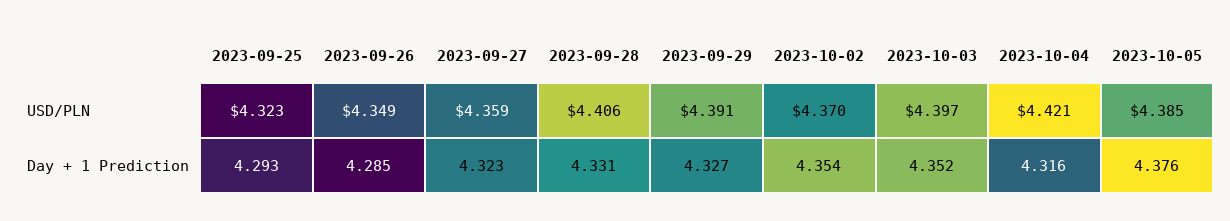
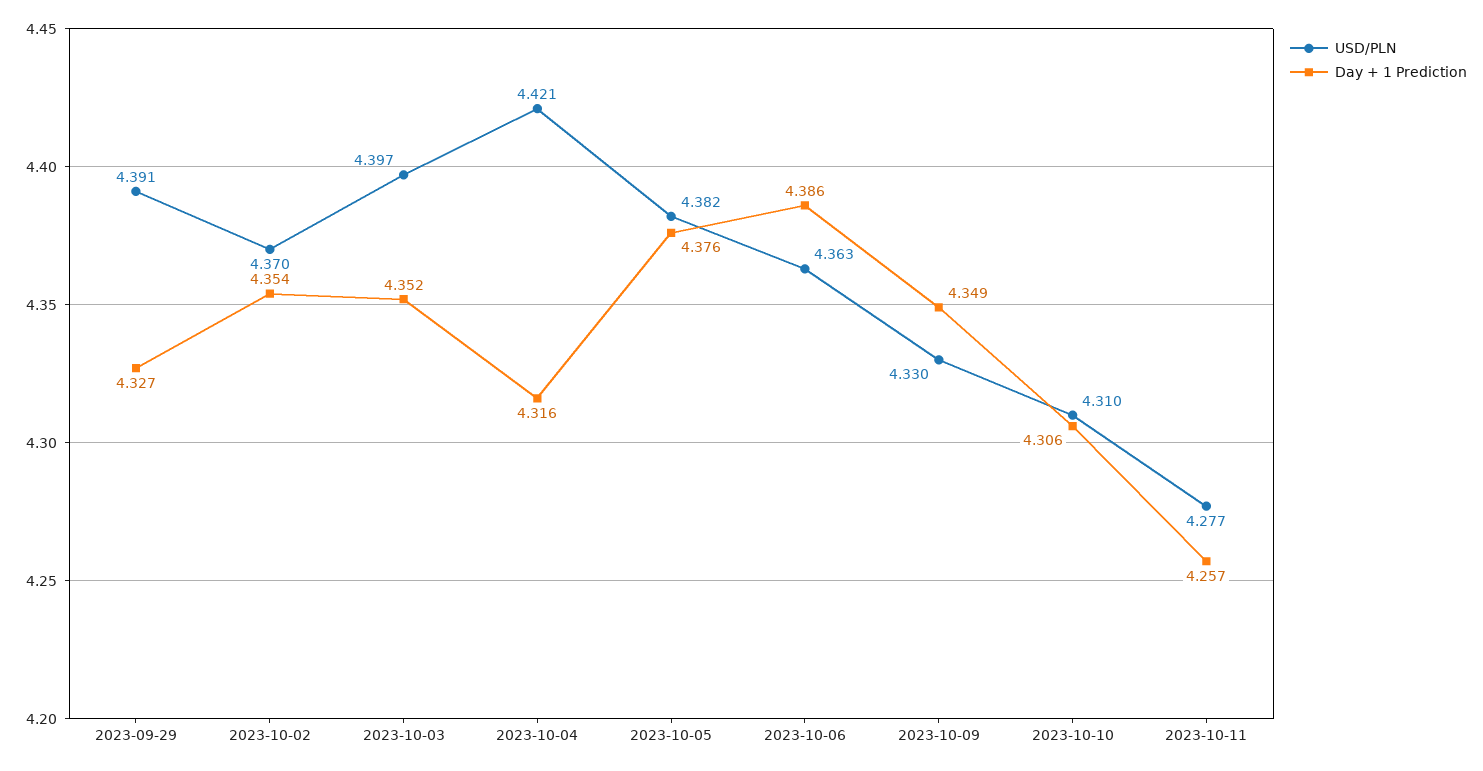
USD/PLN, 2023-09-25: 4.323 -> none
USD/PLN, 2023-09-26: 4.349 -> none
USD/PLN, 2023-09-27: 4.359 -> none
USD/PLN, 2023-09-28: 4.406 -> none
USD/PLN, 2023-10-05: 4.385 -> 4.382
Day + 1 Prediction, 2023-09-25: 4.293 -> none
Day + 1 Prediction, 2023-09-26: 4.285 -> none
Day + 1 Prediction, 2023-09-27: 4.323 -> none
Day + 1 Prediction, 2023-09-28: 4.331 -> none
USD/PLN, 2023-10-06: none -> 4.363
Day + 1 Prediction, 2023-10-06: none -> 4.386
USD/PLN, 2023-10-09: none -> 4.33
Day + 1 Prediction, 2023-10-09: none -> 4.349
USD/PLN, 2023-10-10: none -> 4.31
Day + 1 Prediction, 2023-10-10: none -> 4.306
USD/PLN, 2023-10-11: none -> 4.277
Day + 1 Prediction, 2023-10-11: none -> 4.257

